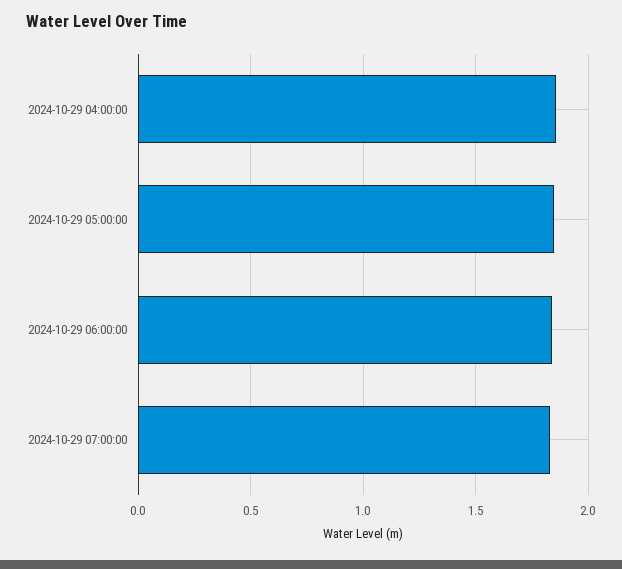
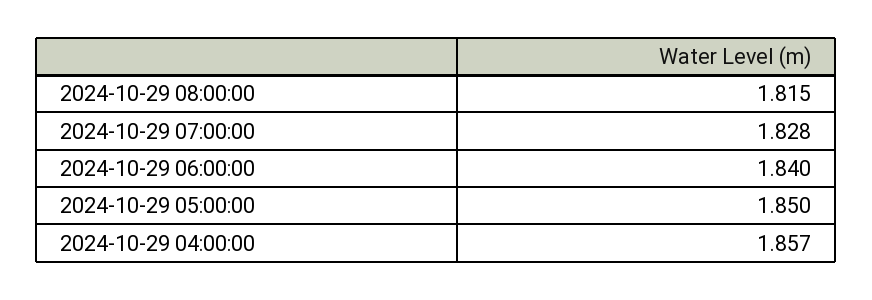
2024-10-29 08:00:00: none -> 1.815

